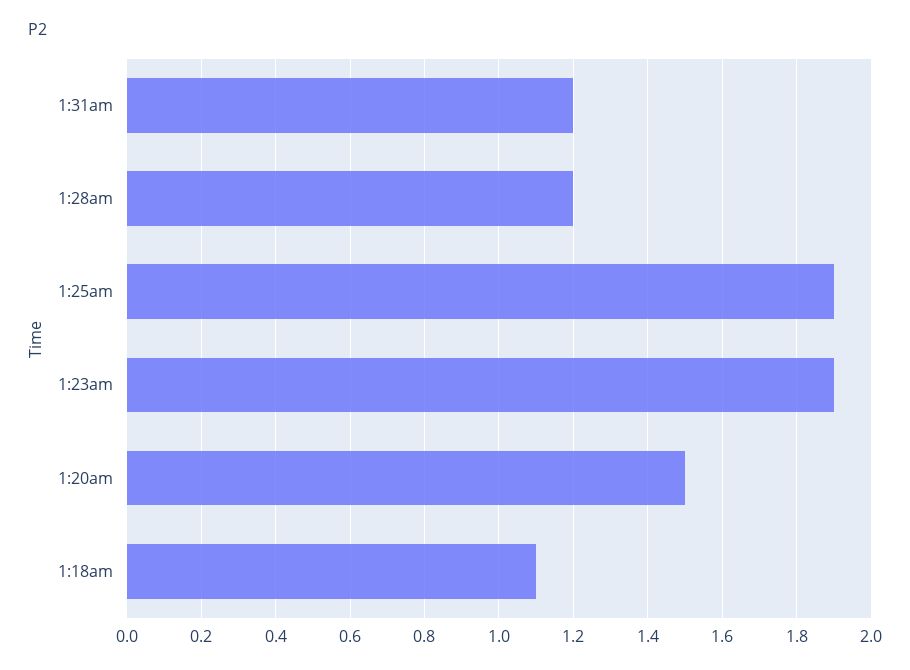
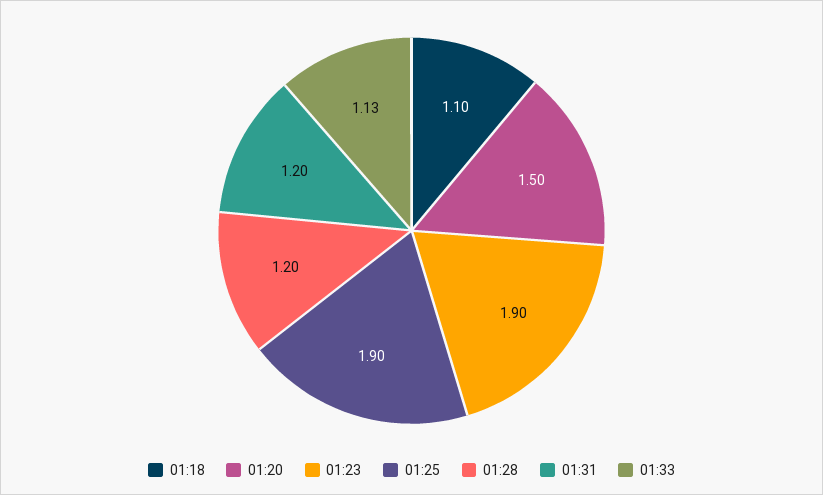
01:33: none -> 1.13

